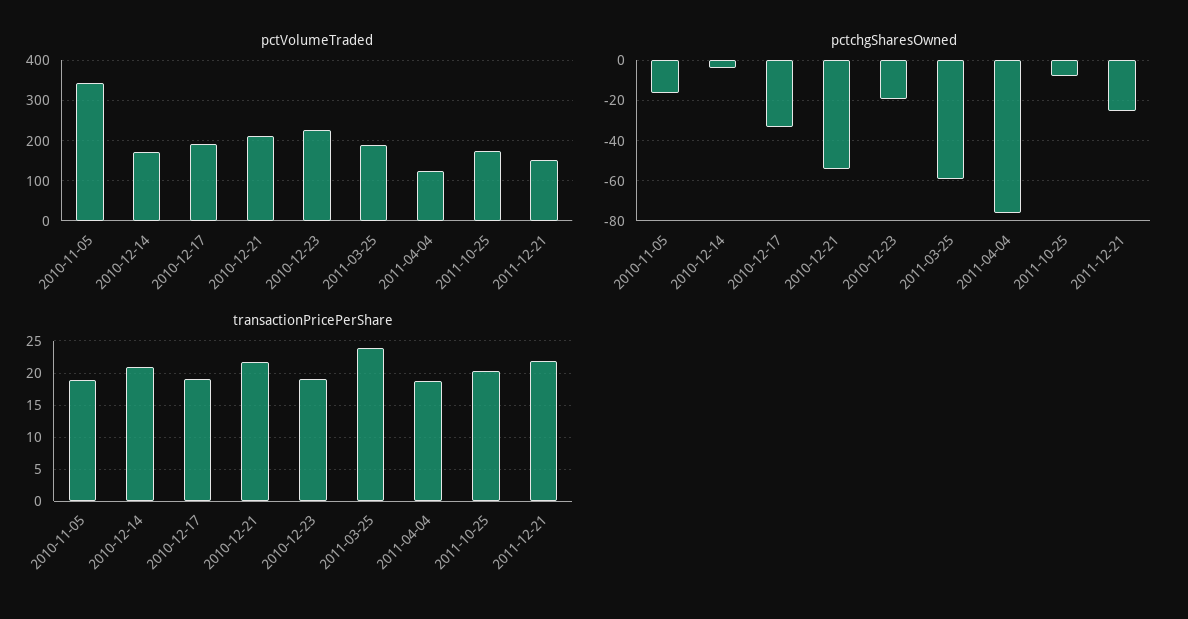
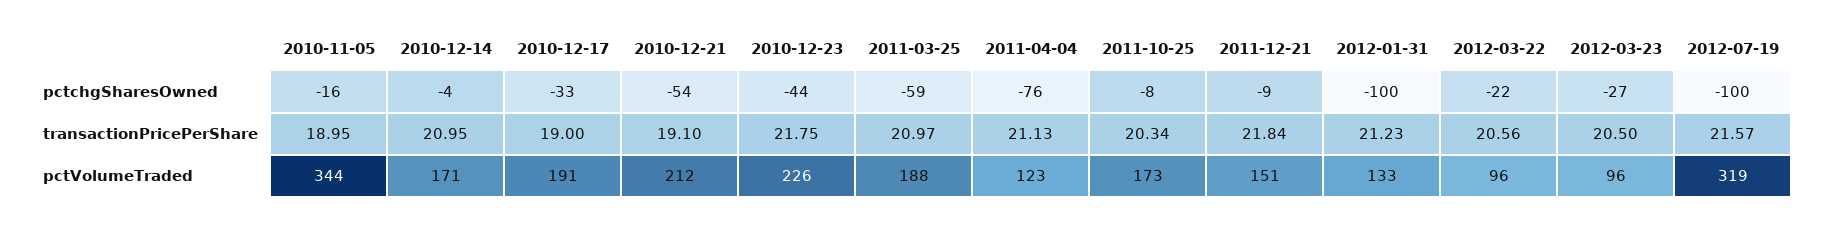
pctchgSharesOwned, 2010-12-23: -20 -> -44
pctchgSharesOwned, 2011-12-21: -25 -> -9
transactionPricePerShare, 2010-12-21: 22 -> 19.1
transactionPricePerShare, 2010-12-23: 19 -> 21.75
transactionPricePerShare, 2011-03-25: 24 -> 20.97
transactionPricePerShare, 2011-04-04: 19 -> 21.13
pctchgSharesOwned, 2012-01-31: none -> -100
pctchgSharesOwned, 2012-03-22: none -> -22
pctchgSharesOwned, 2012-03-23: none -> -27
pctchgSharesOwned, 2012-07-19: none -> -100
transactionPricePerShare, 2012-01-31: none -> 21.23
transactionPricePerShare, 2012-03-22: none -> 20.56
transactionPricePerShare, 2012-03-23: none -> 20.5
transactionPricePerShare, 2012-07-19: none -> 21.57
pctVolumeTraded, 2012-01-31: none -> 133
pctVolumeTraded, 2012-03-22: none -> 96
pctVolumeTraded, 2012-03-23: none -> 96
pctVolumeTraded, 2012-07-19: none -> 319

